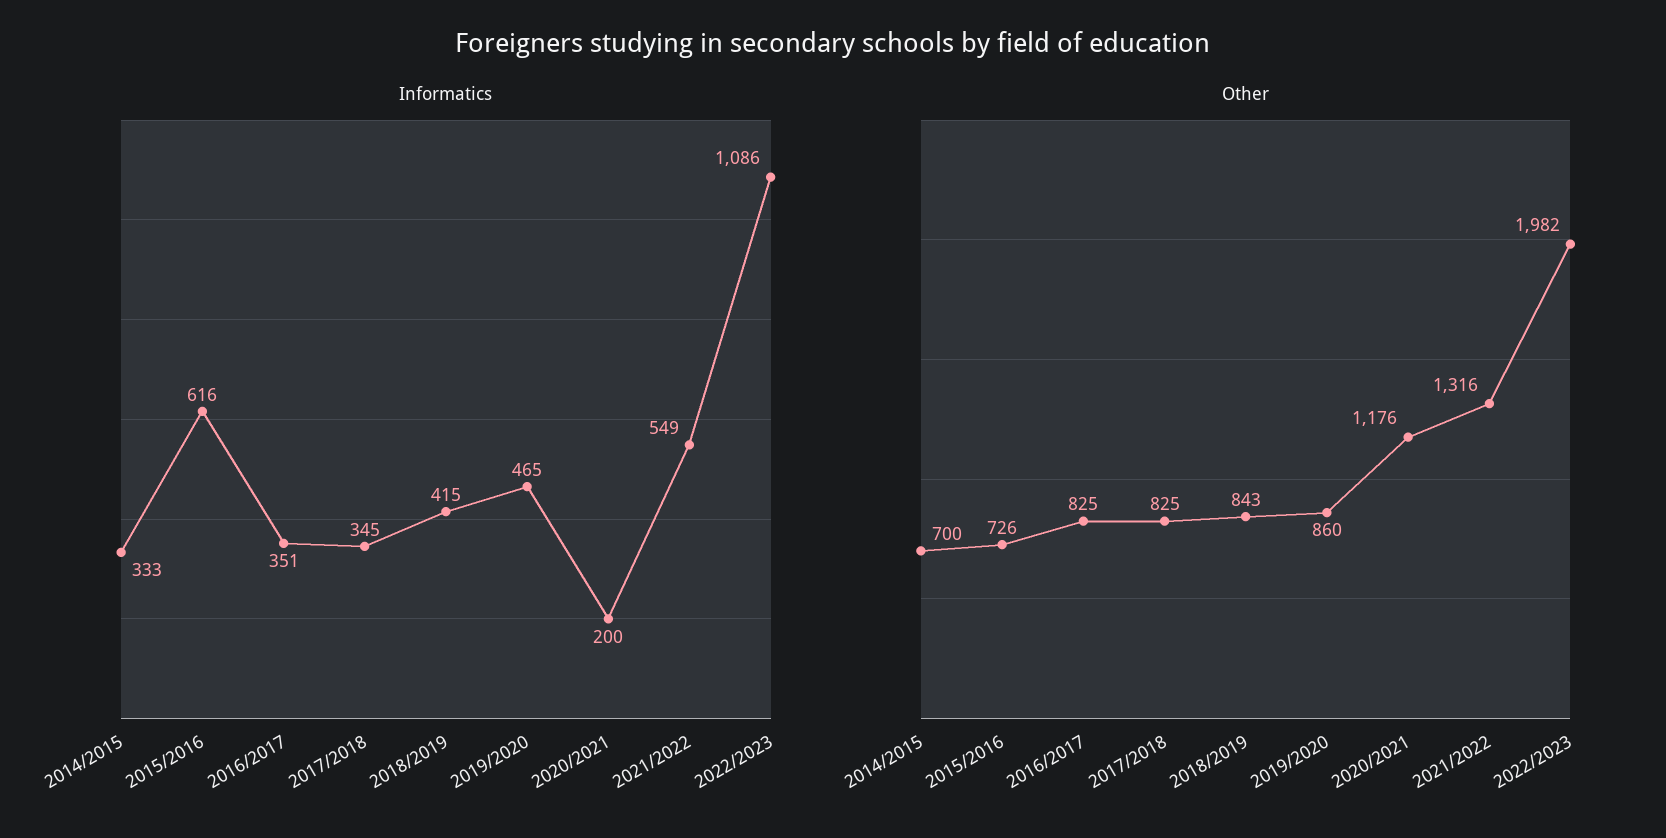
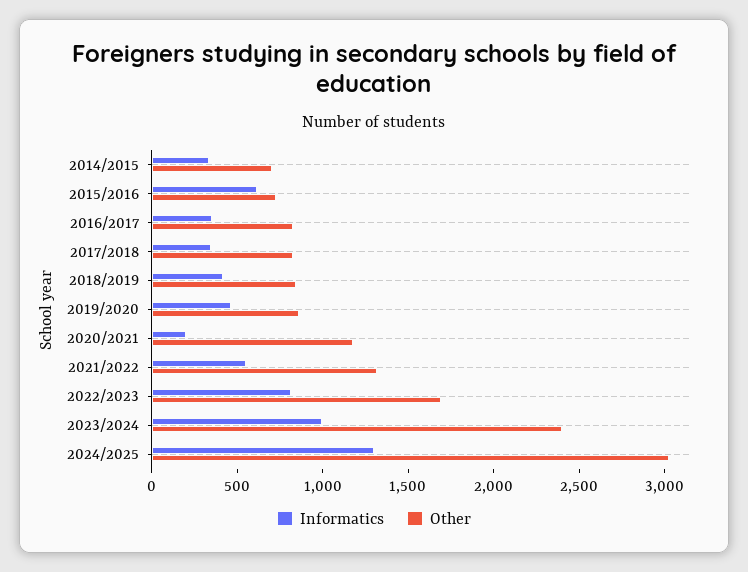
Informatics, 2022/2023: 1086 -> 800
Other, 2022/2023: 1982 -> 1700
Informatics, 2023/2024: none -> 1000
Other, 2023/2024: none -> 2400
Informatics, 2024/2025: none -> 1300
Other, 2024/2025: none -> 3000

